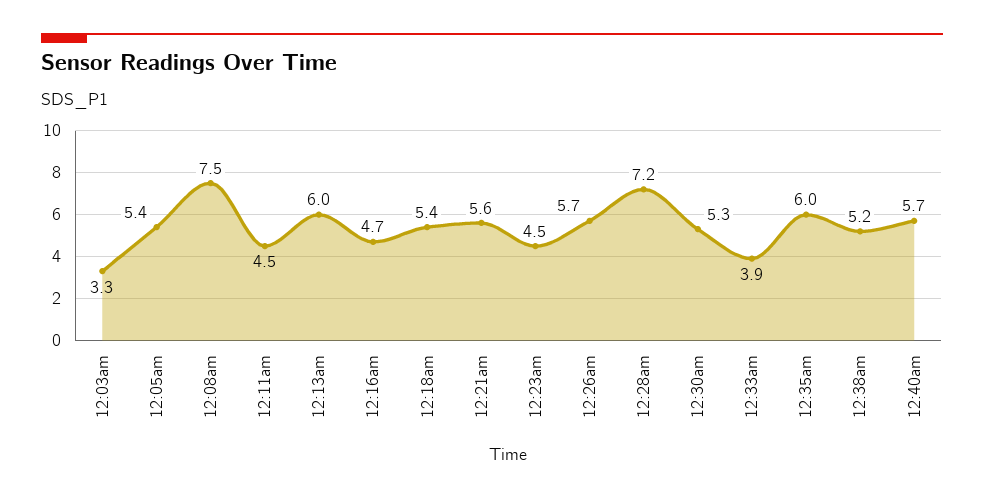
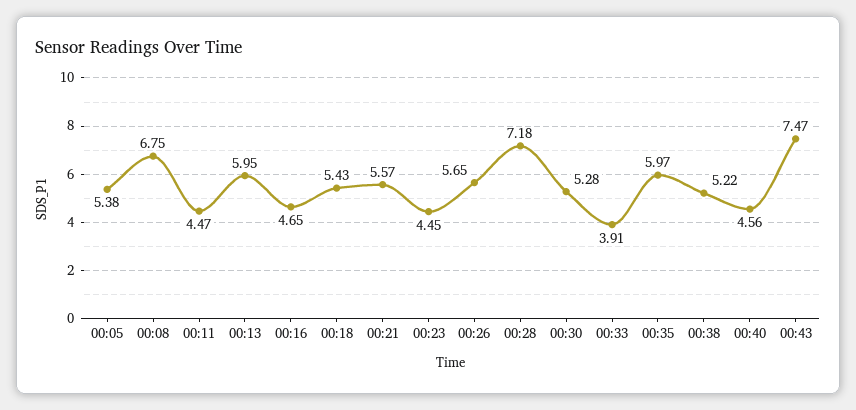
12:03am: 3.3 -> none
12:08am: 7.5 -> 6.75
12:40am: 5.7 -> 4.56
00:43: none -> 7.47

